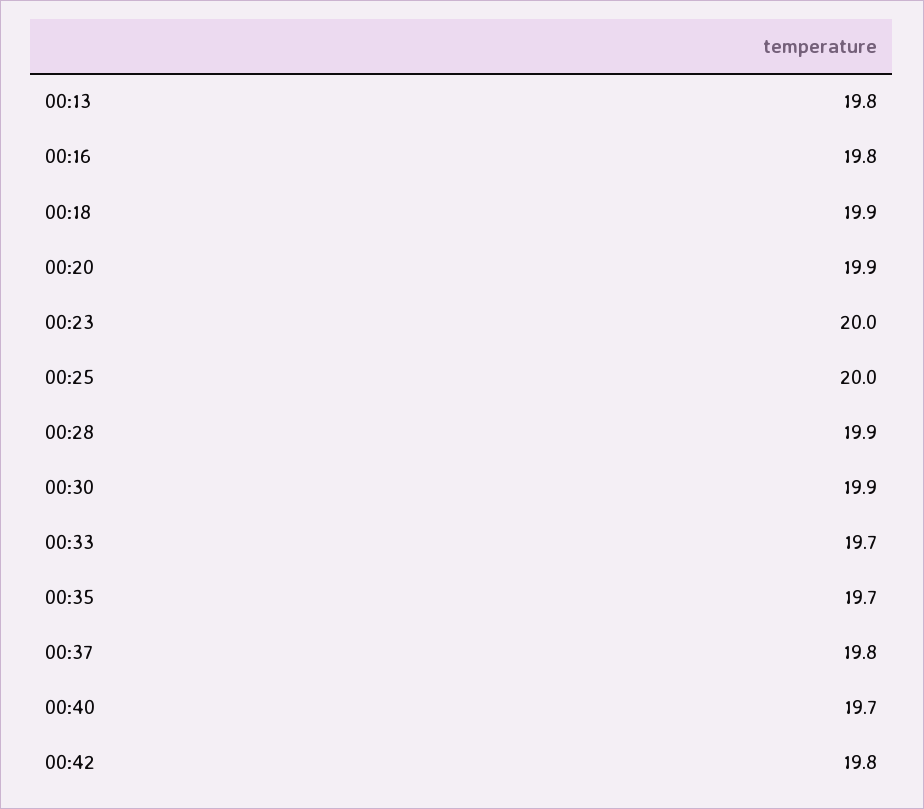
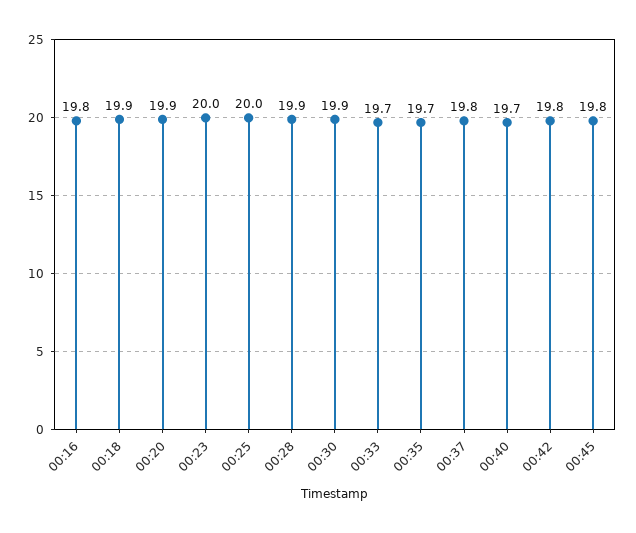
00:13: 19.8 -> none
00:45: none -> 19.8

